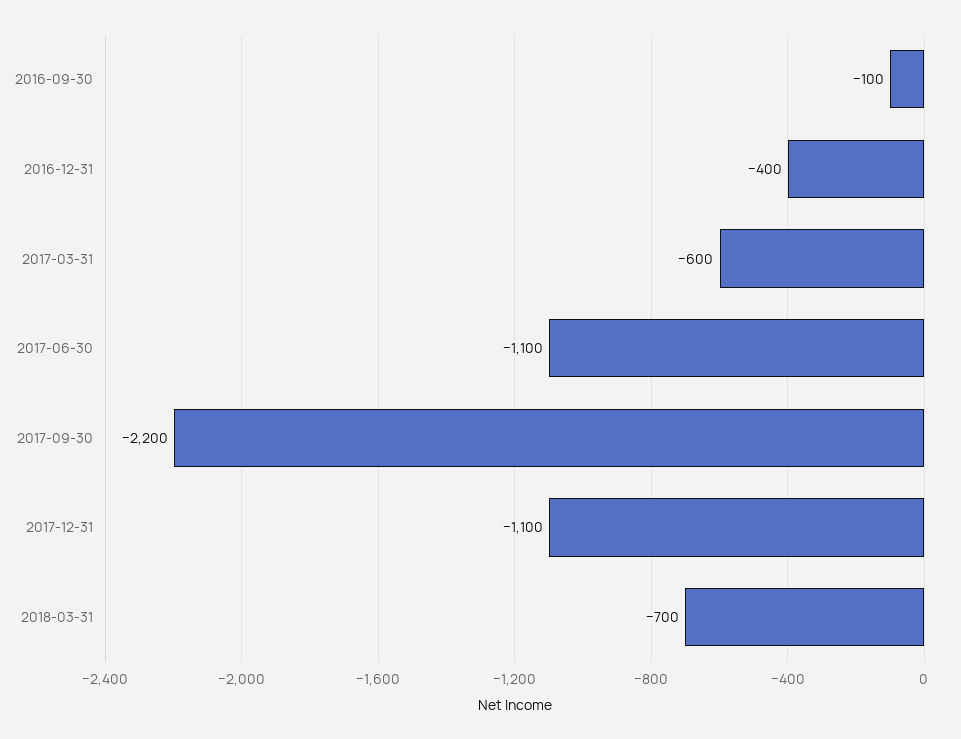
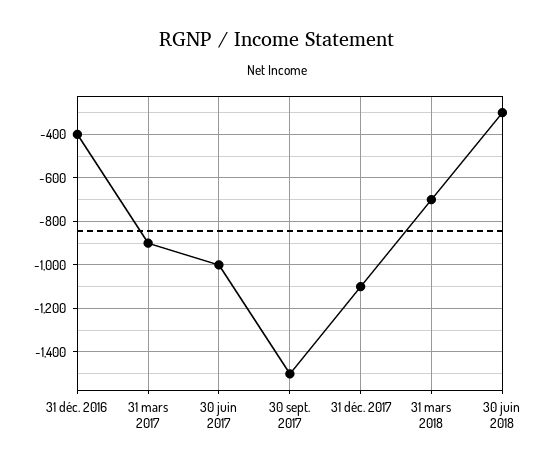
2016-09-30: -100 -> none
2017-03-31: -600 -> -900
2017-06-30: -1100 -> -1000
2017-09-30: -2200 -> -1500
30 juin 2018: none -> -300

